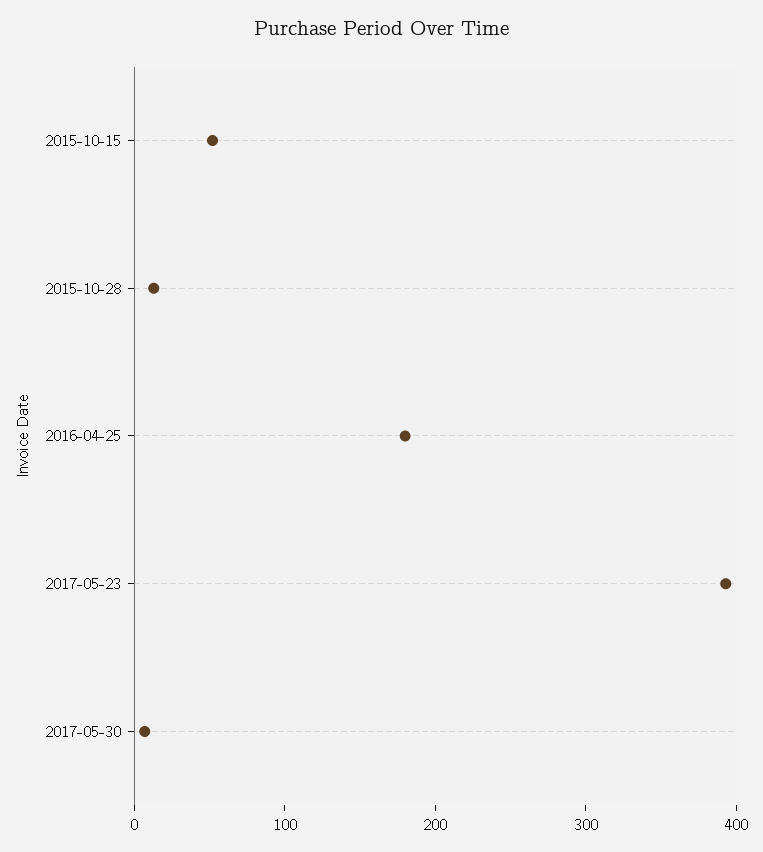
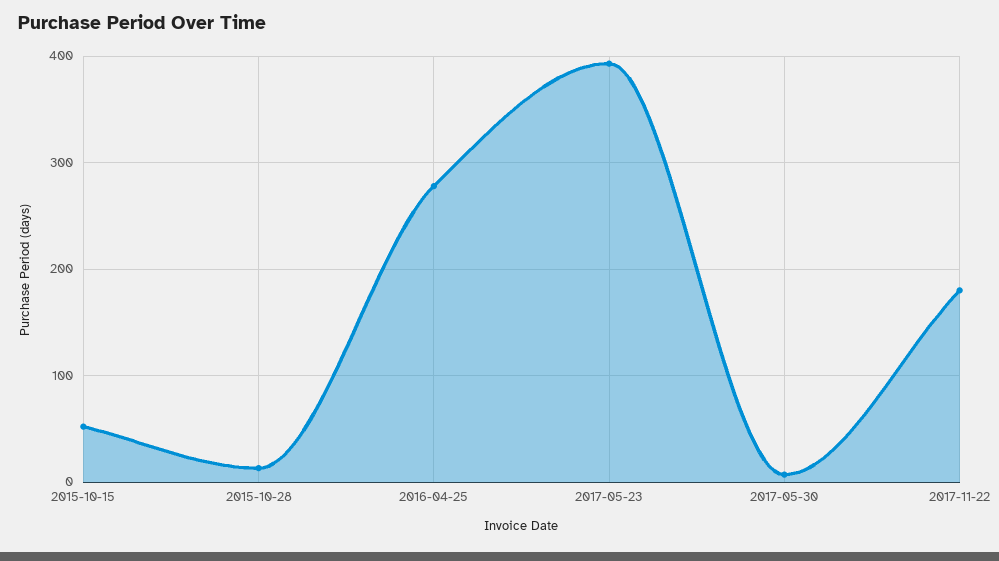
2016-04-25: 180 -> 280
2017-11-22: none -> 180

